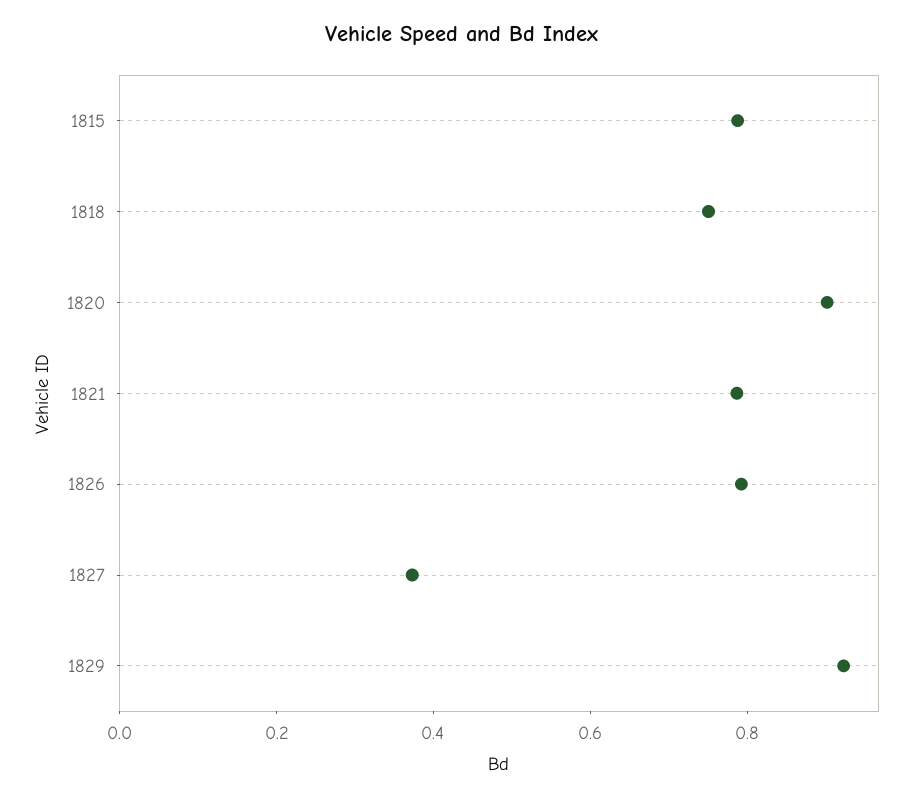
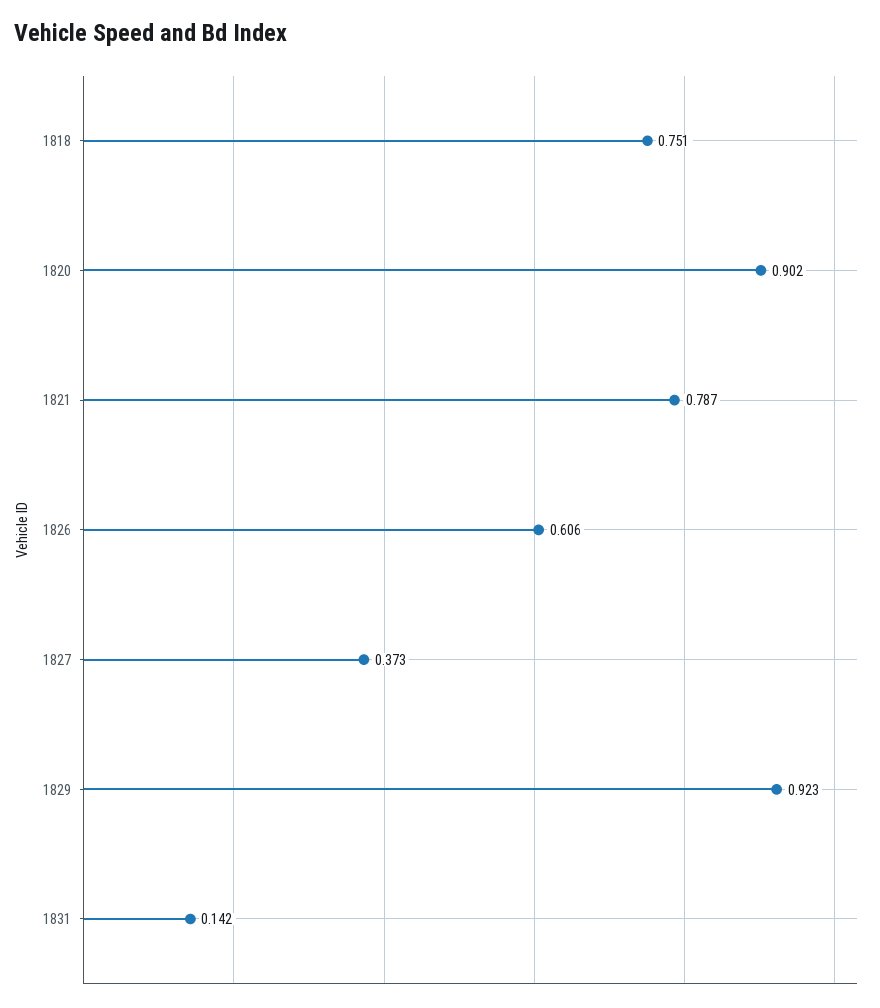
1815: 0.8 -> none
1826: 0.8 -> 0.606
1831: none -> 0.142

